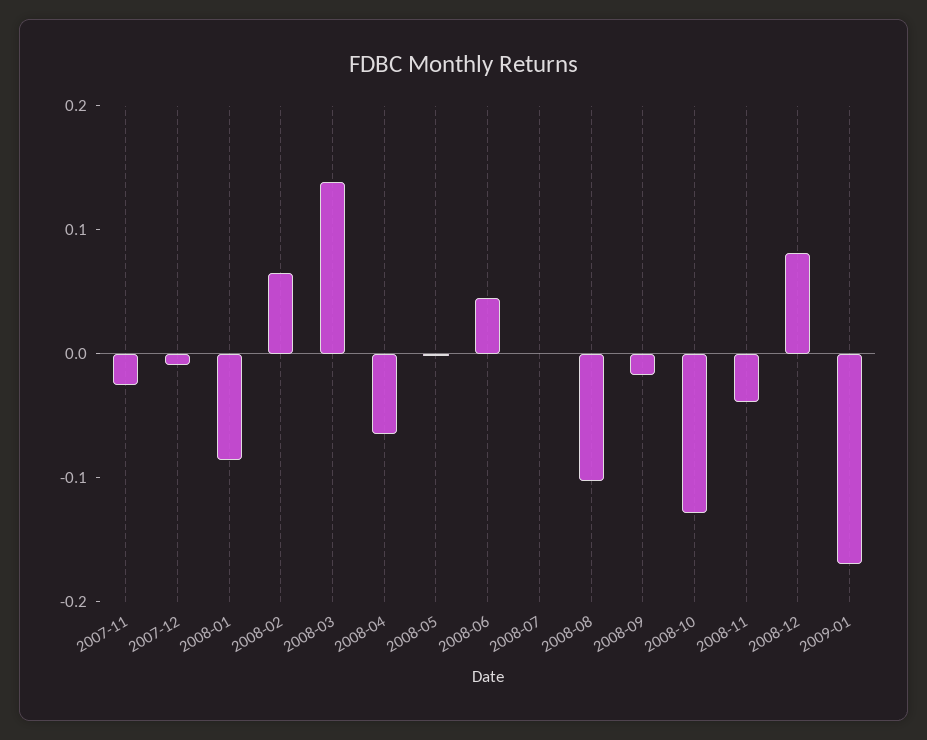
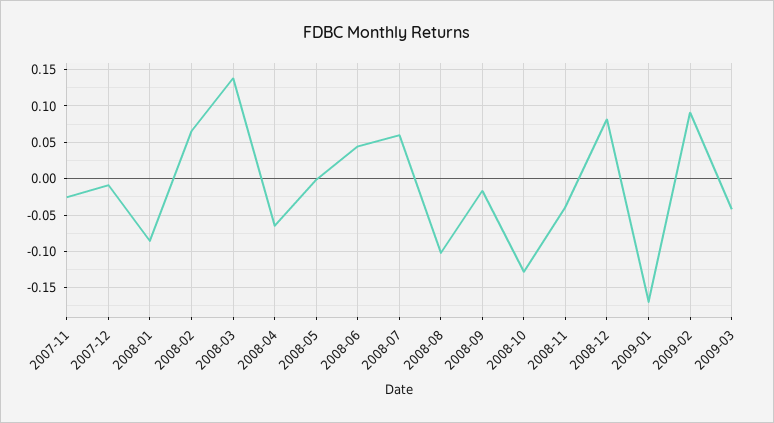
2008-07: 0 -> 0.06
2009-02: none -> 0.09
2009-03: none -> -0.04

